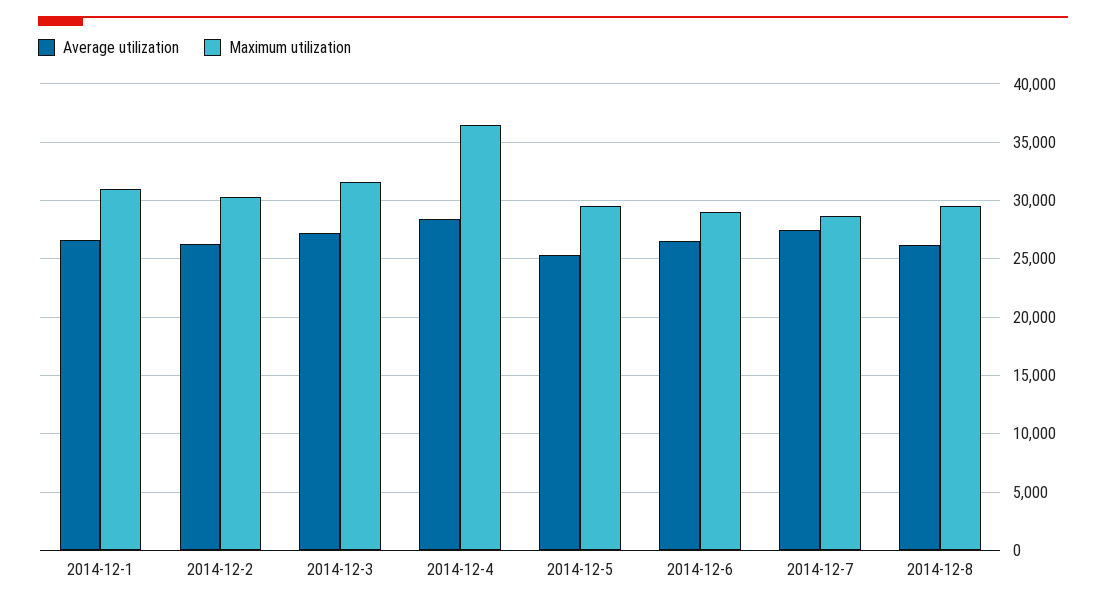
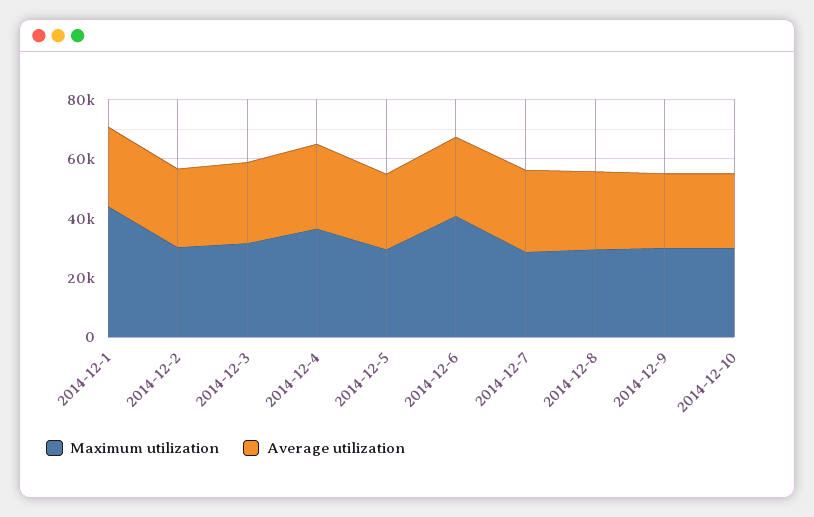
Maximum utilization, 2014-12-1: 31000 -> 45000
Maximum utilization, 2014-12-6: 29000 -> 40000
Maximum utilization, 2014-12-9: none -> 30000
Average utilization, 2014-12-9: none -> 25000
Maximum utilization, 2014-12-10: none -> 30000
Average utilization, 2014-12-10: none -> 25000

